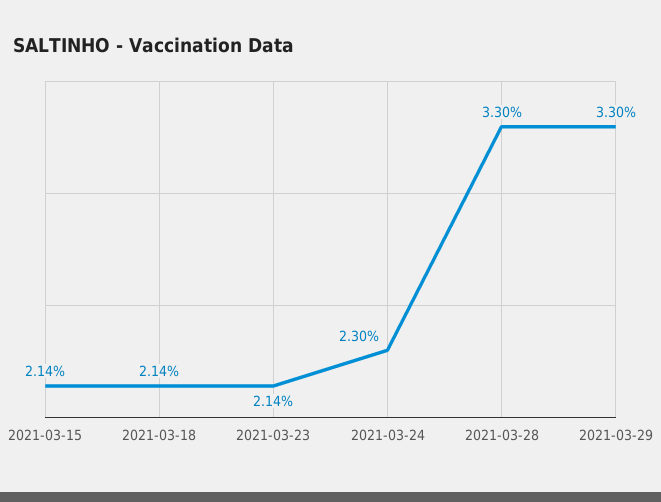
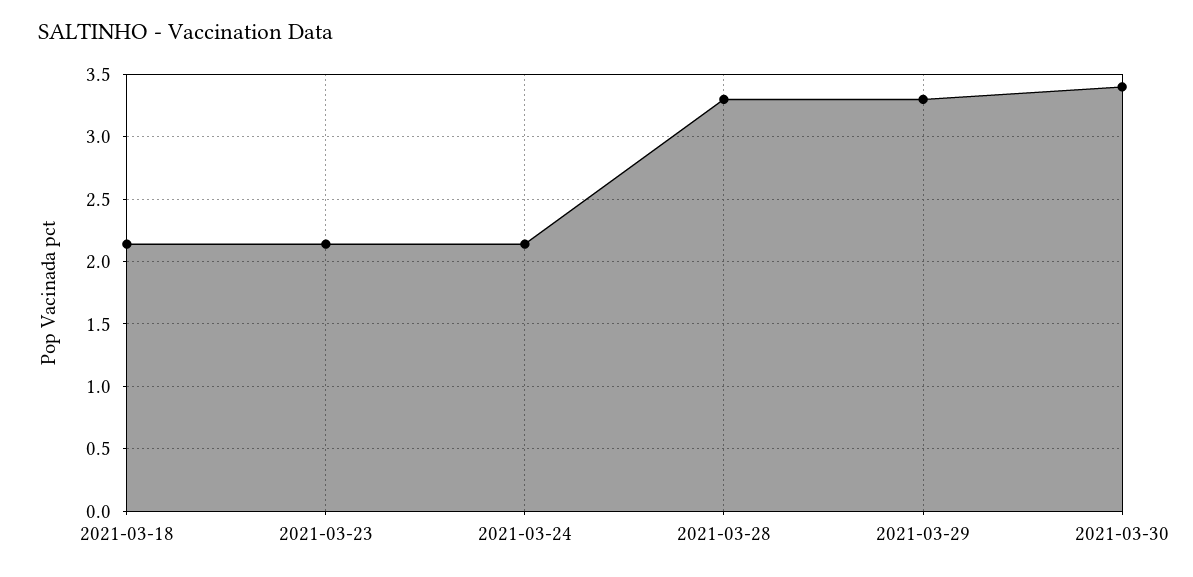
2021-03-15: 2.14 -> none
2021-03-24: 2.3 -> 2.15
2021-03-30: none -> 3.4

